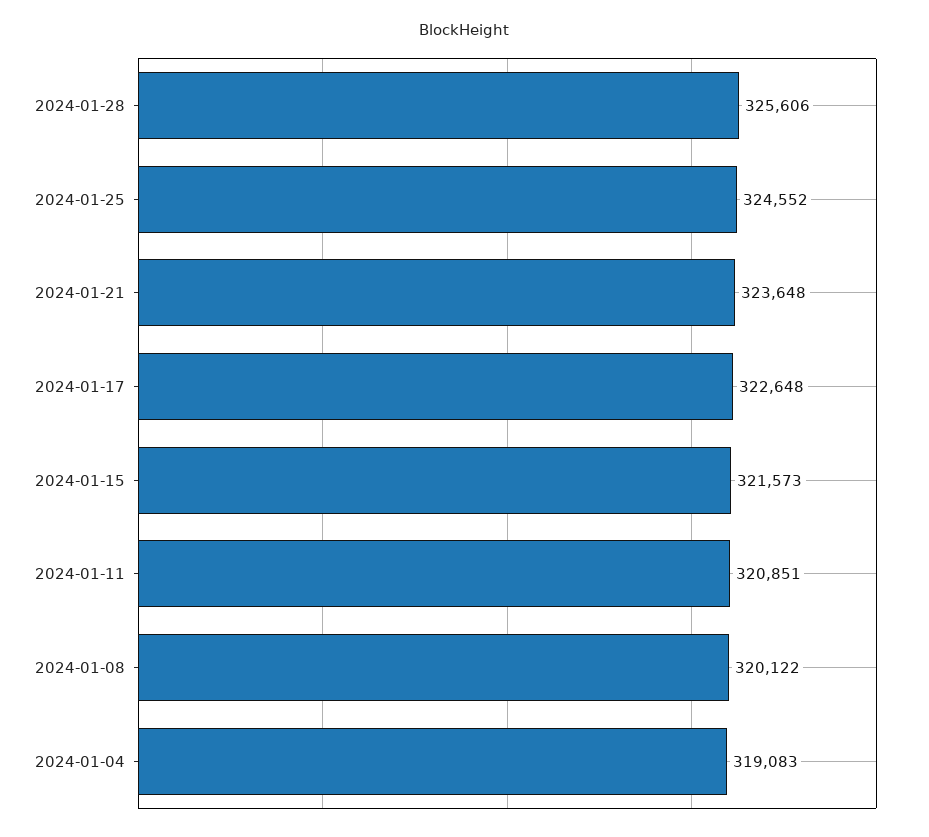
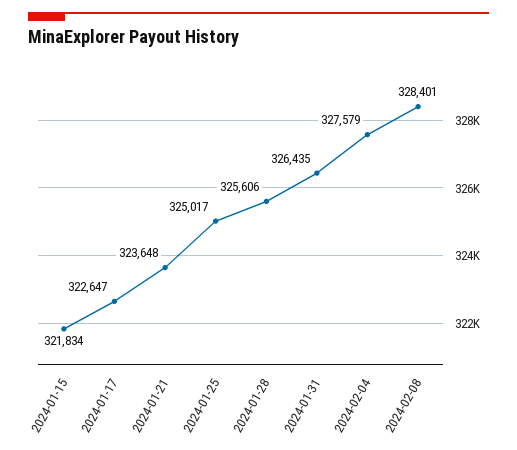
2024-01-25: 324552 -> 325017
2024-01-17: 322648 -> 322647
2024-01-15: 321573 -> 321834
2024-01-11: 320851 -> none
2024-01-08: 320122 -> none
2024-01-04: 319083 -> none
2024-01-31: none -> 326435
2024-02-04: none -> 327579
2024-02-08: none -> 328401

